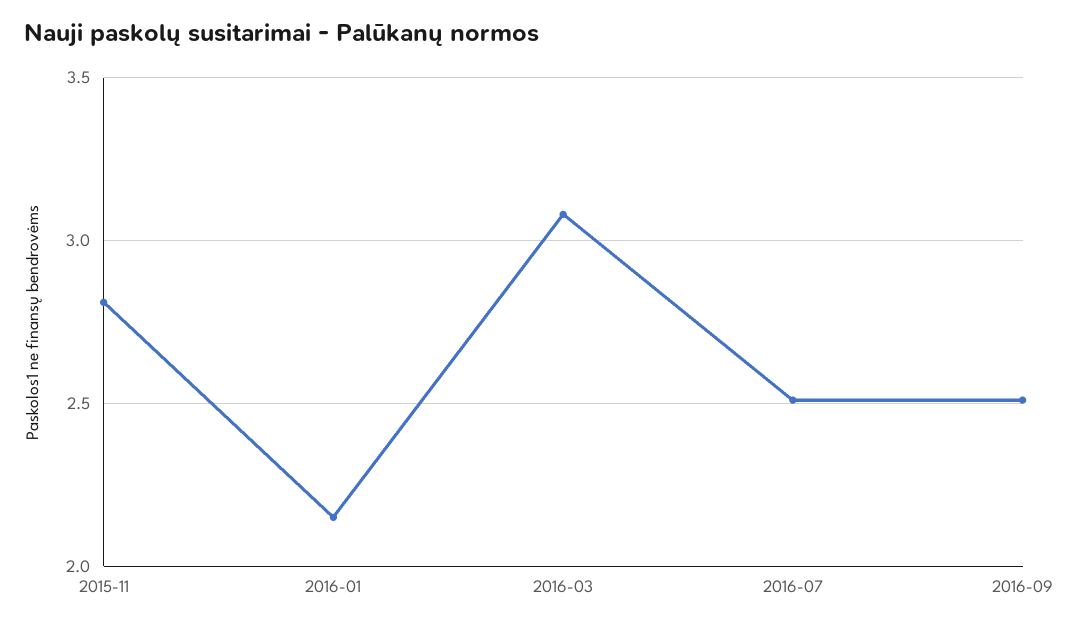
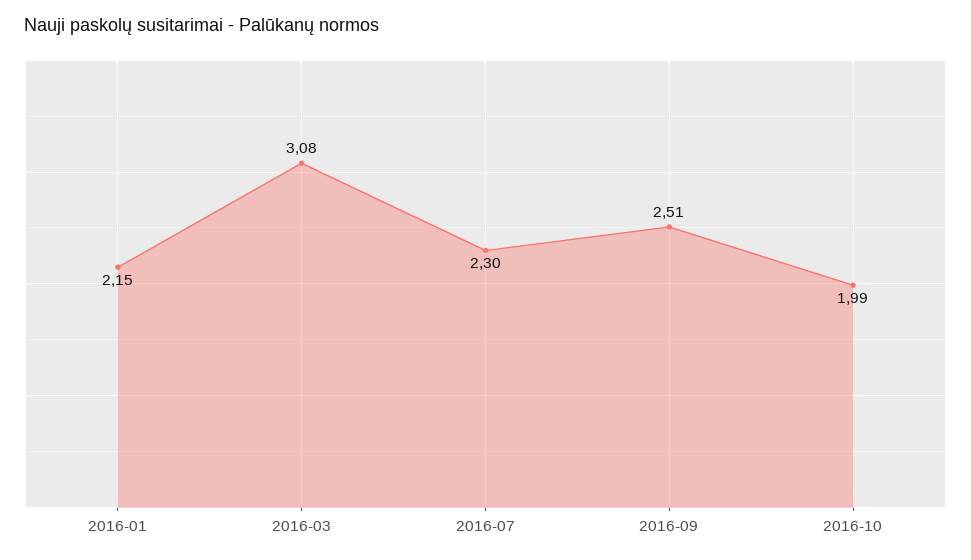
2015-11: 2.8 -> none
2016-07: 2.5 -> 2.3
2016-10: none -> 1.99

